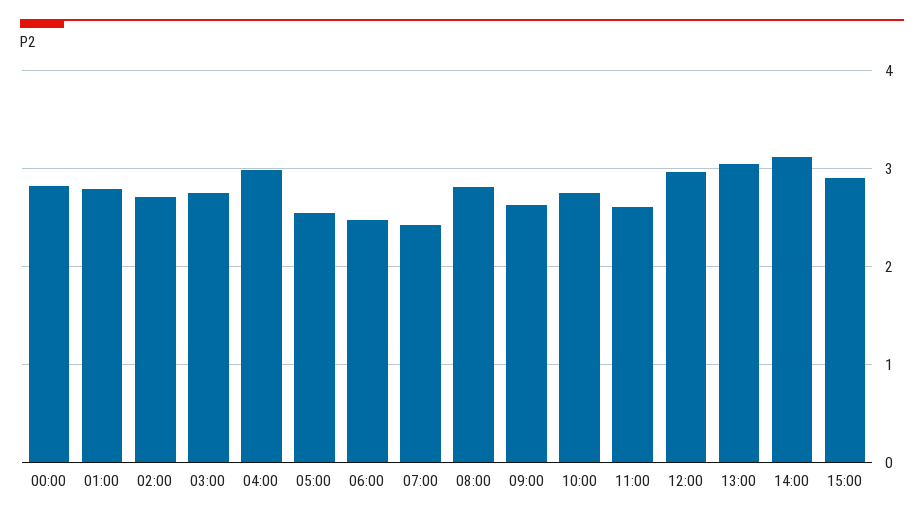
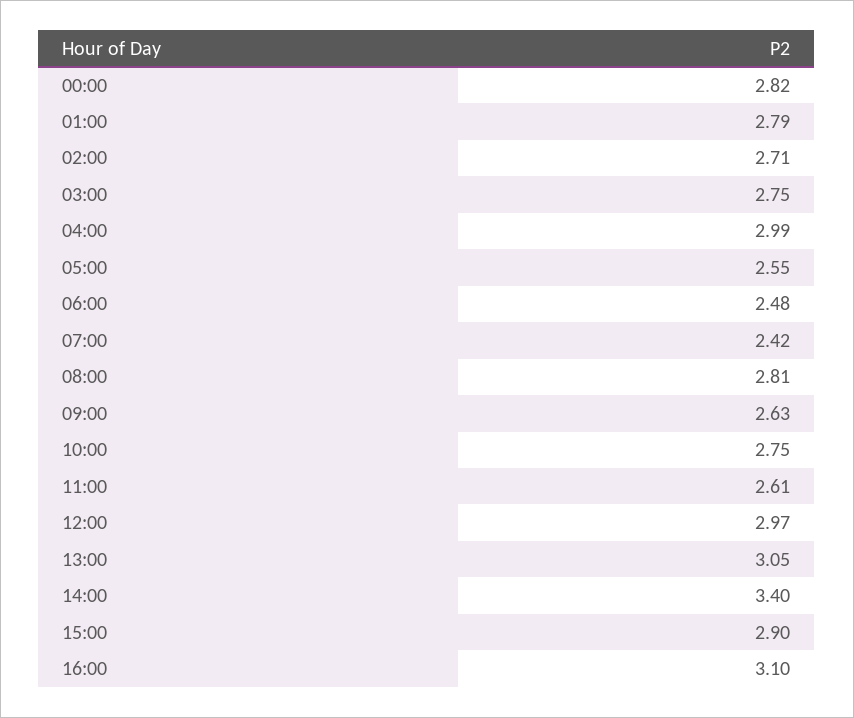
14:00: 3.1 -> 3.4
16:00: none -> 3.1

